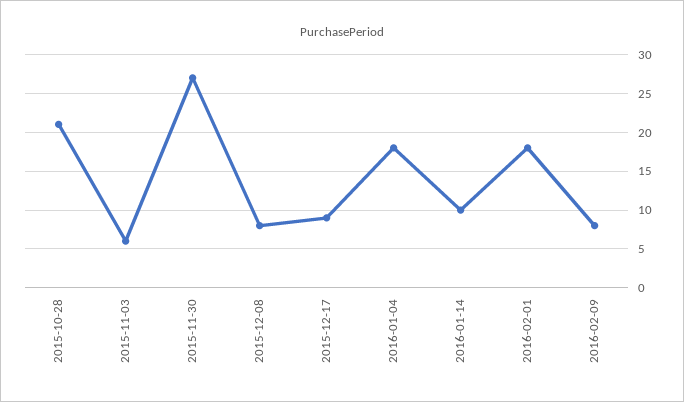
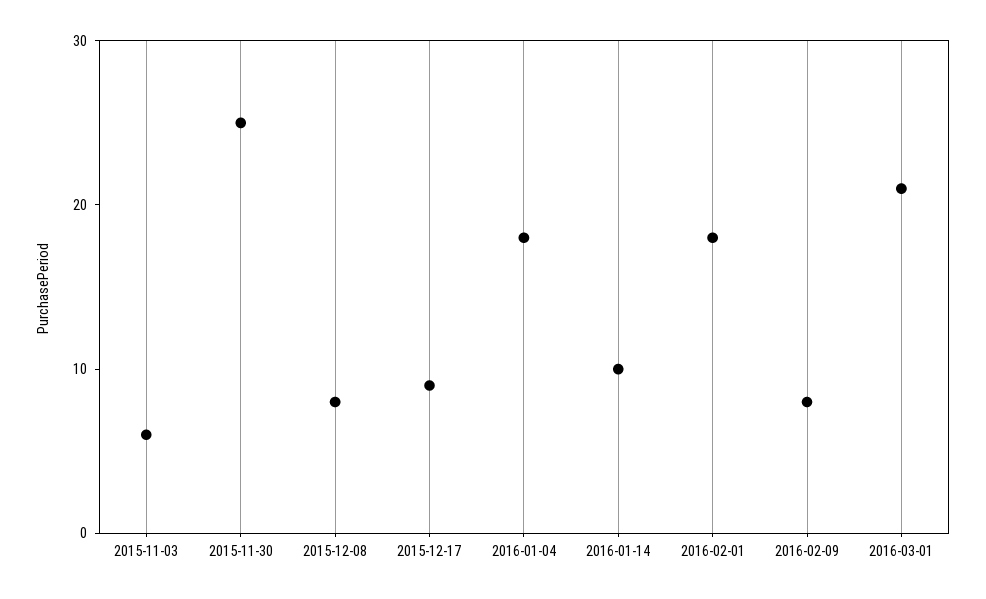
2015-10-28: 21 -> none
2015-11-30: 27 -> 25
2016-03-01: none -> 21

